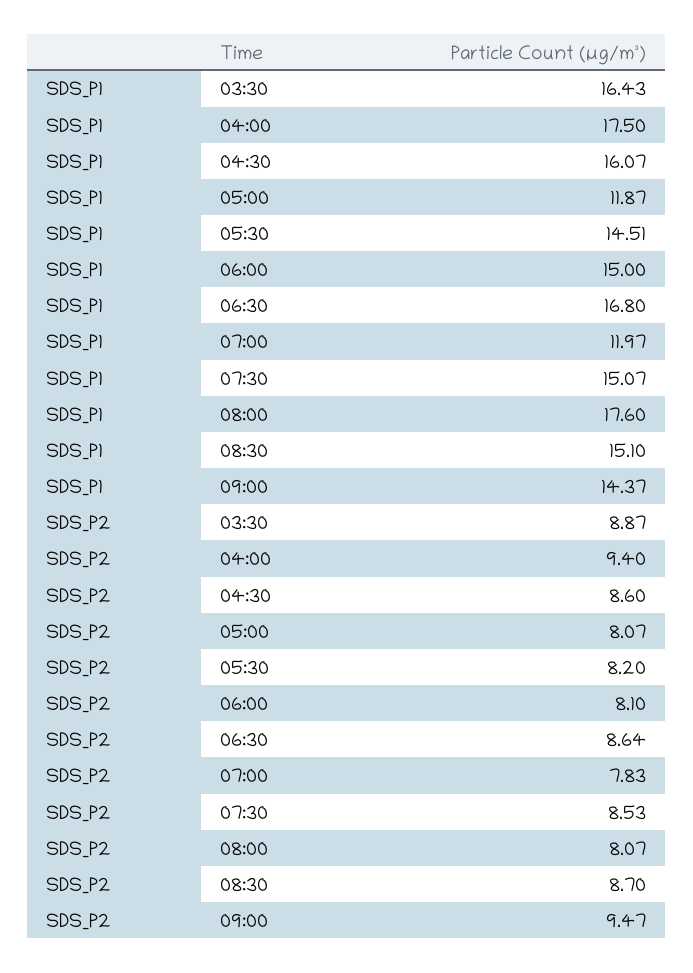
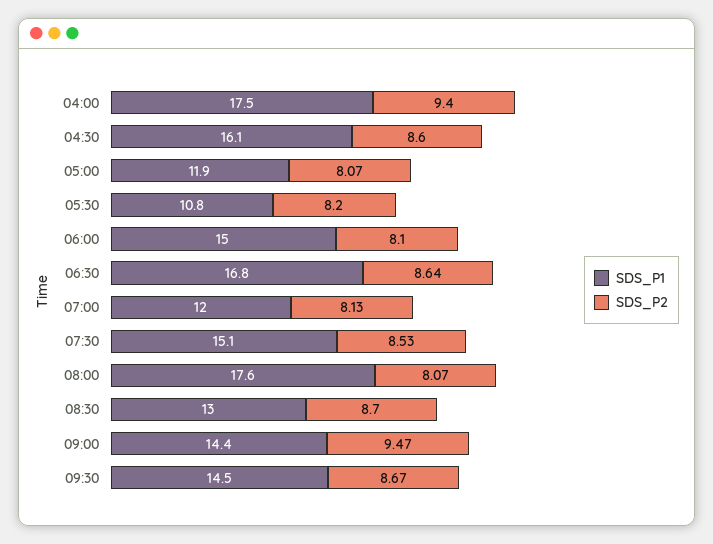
SDS_P1, 03:30: 16.43 -> none
SDS_P1, 05:30: 14.51 -> 10.8
SDS_P1, 08:30: 15.1 -> 13
SDS_P2, 03:30: 8.87 -> none
SDS_P2, 07:00: 7.83 -> 8.13
SDS_P1, 09:30: none -> 14.5
SDS_P2, 09:30: none -> 8.67

